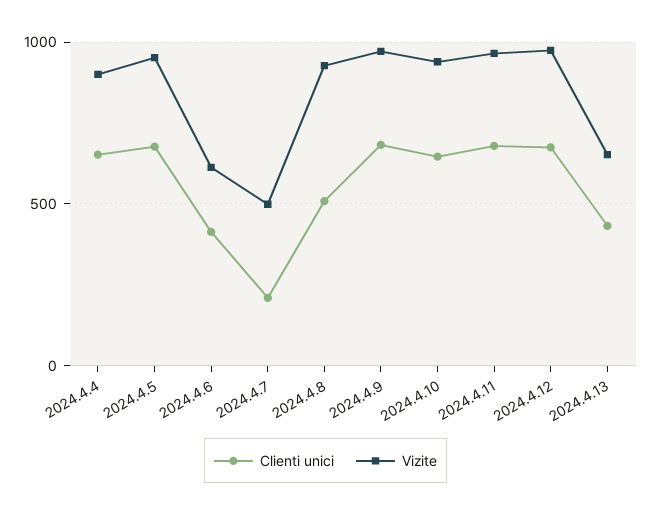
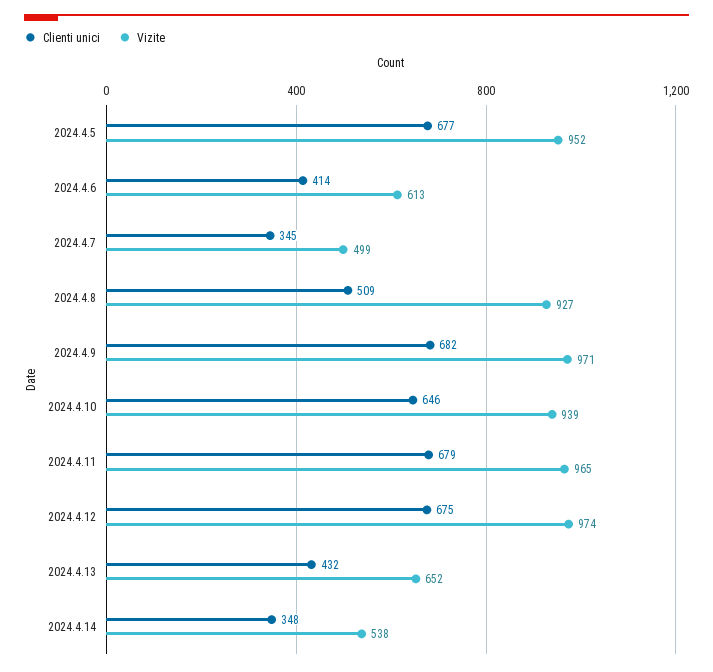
Clienti unici, 2024.4.4: 650 -> none
Vizite, 2024.4.4: 900 -> none
Clienti unici, 2024.4.7: 200 -> 345
Clienti unici, 2024.4.14: none -> 348
Vizite, 2024.4.14: none -> 538

